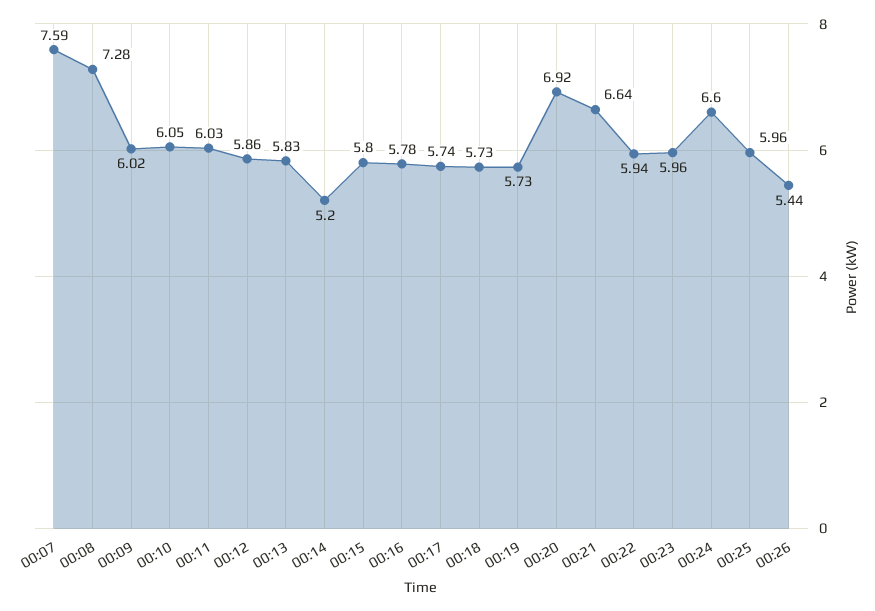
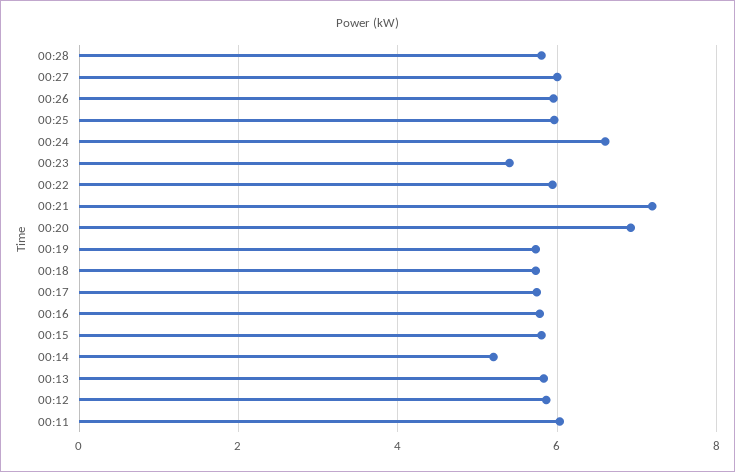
00:07: 7.59 -> none
00:08: 7.28 -> none
00:09: 6.02 -> none
00:10: 6.05 -> none
00:21: 6.64 -> 7.2
00:23: 5.96 -> 5.4
00:26: 5.44 -> 6
00:28: none -> 5.8
00:27: none -> 6

